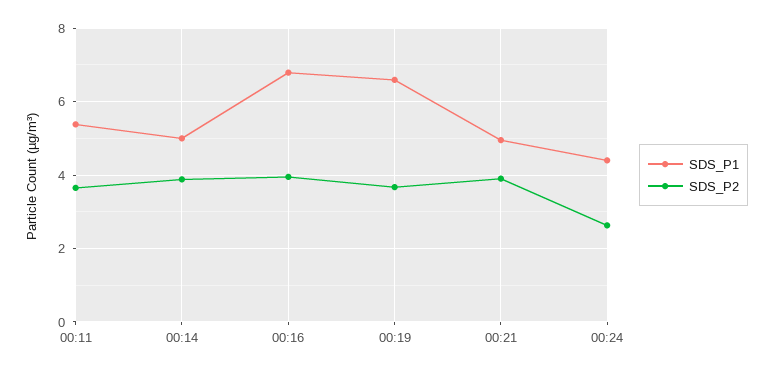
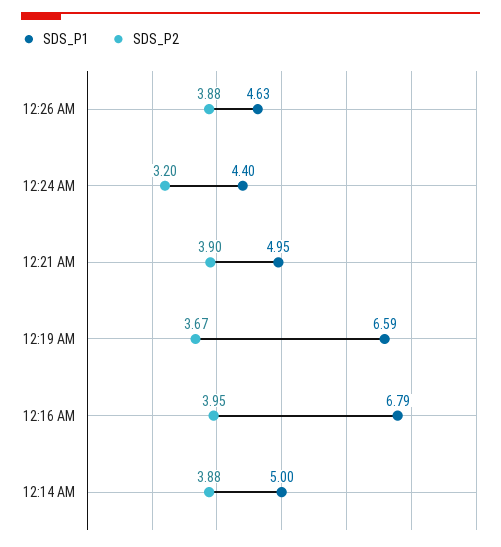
SDS_P1, 00:11: 5.4 -> none
SDS_P2, 00:11: 3.6 -> none
SDS_P2, 00:24: 2.6 -> 3.2
SDS_P1, 12:26 AM: none -> 4.63
SDS_P2, 12:26 AM: none -> 3.88

